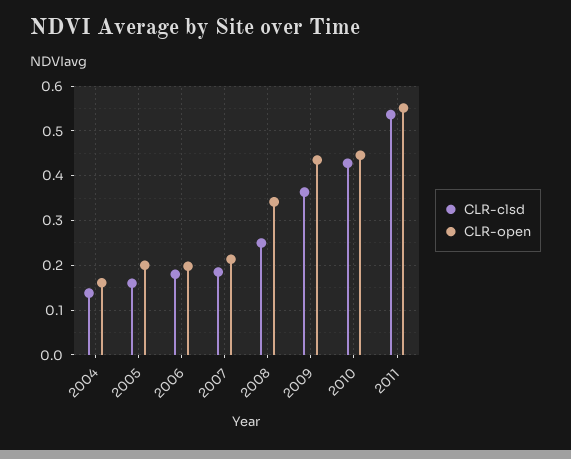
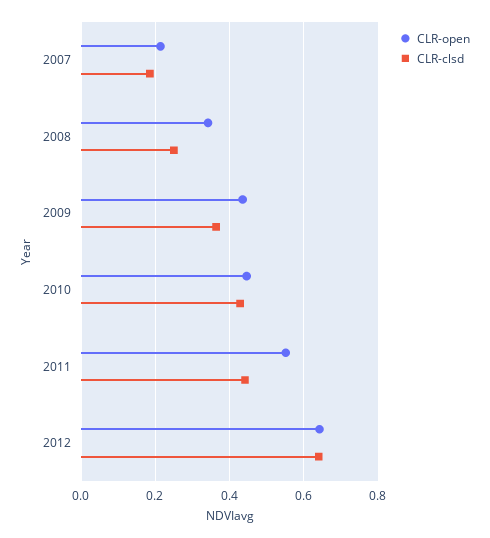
CLR-clsd, 2004: 0.14 -> none
CLR-open, 2004: 0.16 -> none
CLR-clsd, 2005: 0.16 -> none
CLR-open, 2005: 0.2 -> none
CLR-clsd, 2006: 0.18 -> none
CLR-open, 2006: 0.2 -> none
CLR-clsd, 2011: 0.54 -> 0.44
CLR-open, 2012: none -> 0.64
CLR-clsd, 2012: none -> 0.64

